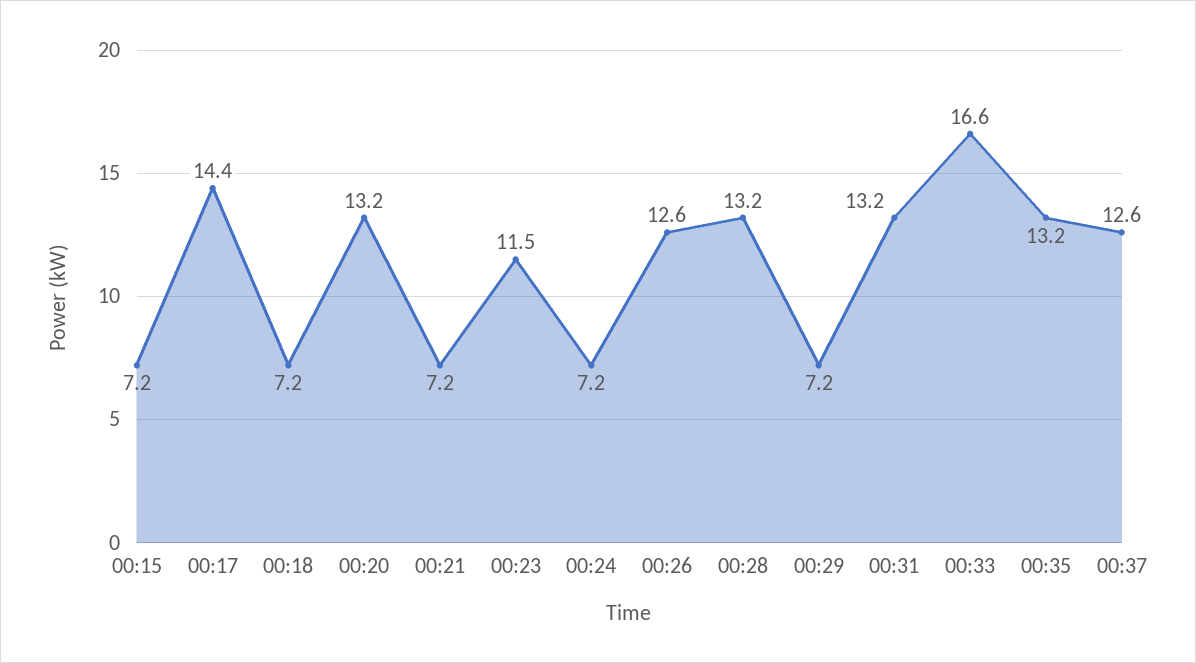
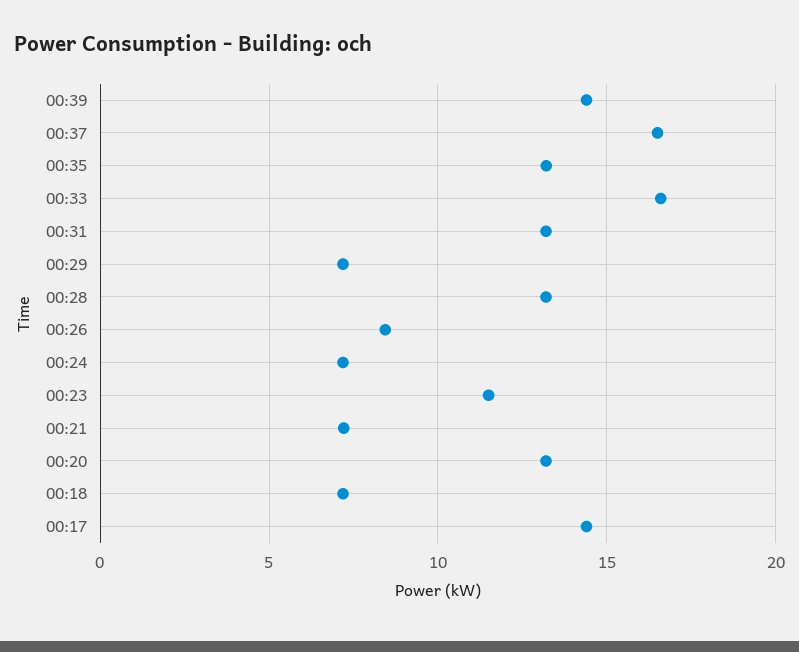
00:15: 7.2 -> none
00:26: 12.6 -> 8.5
00:37: 12.6 -> 16.5
00:39: none -> 14.5

